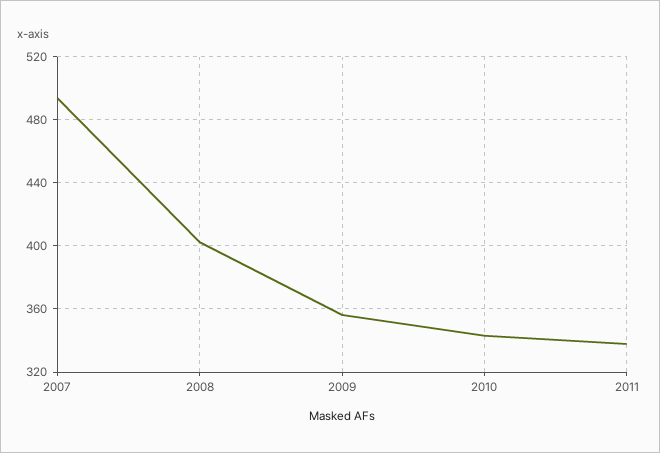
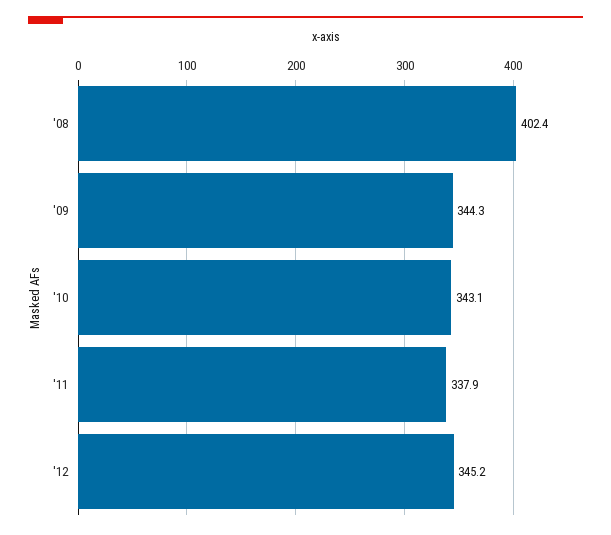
2007: 495 -> none
2009: 355 -> 344.3
'12: none -> 345.2

